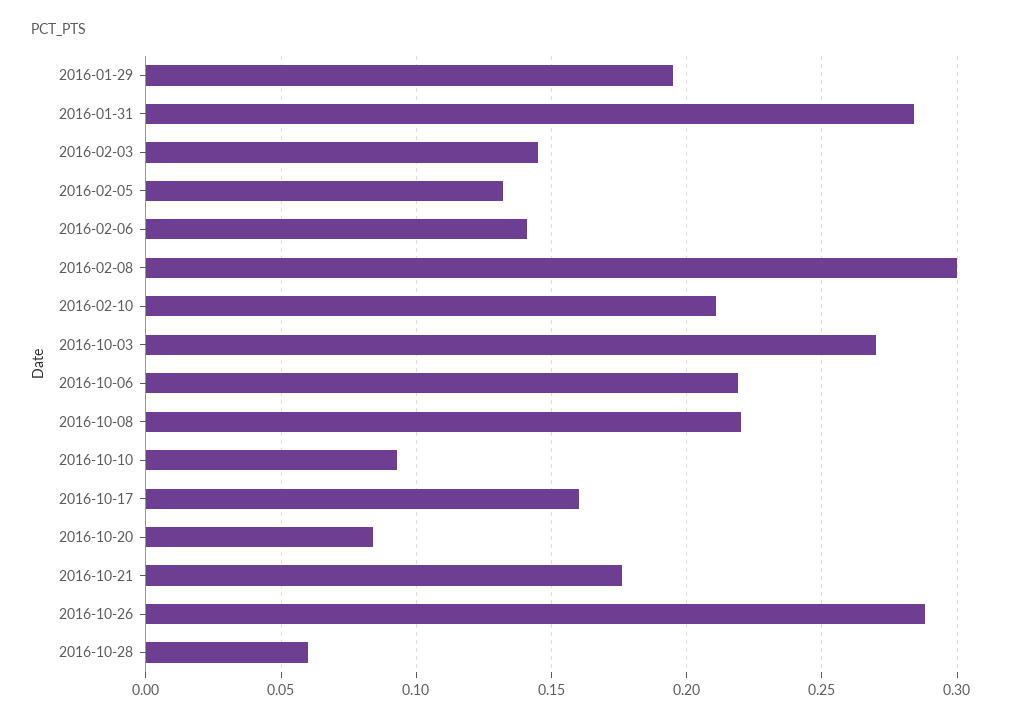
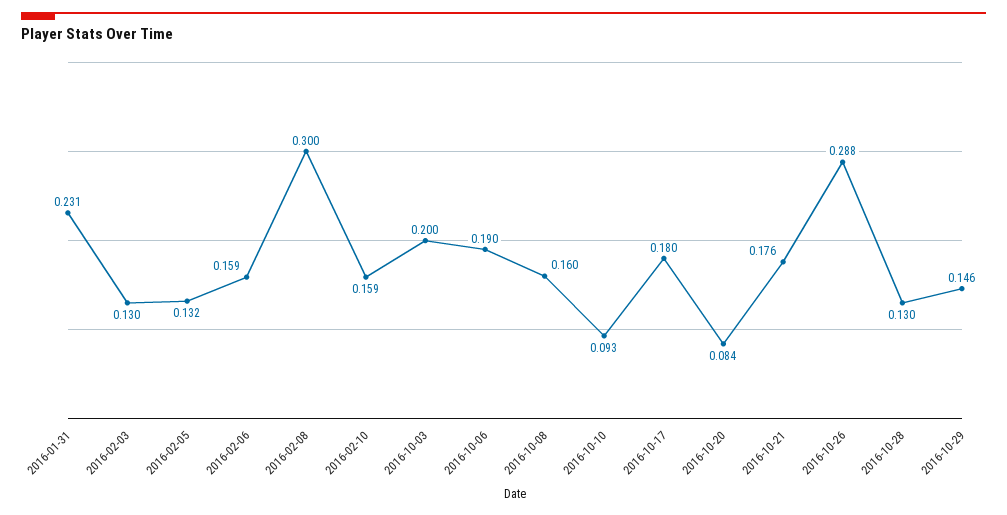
2016-01-29: 0.195 -> none
2016-01-31: 0.285 -> 0.231
2016-02-03: 0.145 -> 0.13
2016-02-06: 0.14 -> 0.159
2016-02-10: 0.21 -> 0.159
2016-10-03: 0.27 -> 0.2
2016-10-06: 0.22 -> 0.19
2016-10-08: 0.22 -> 0.16
2016-10-17: 0.16 -> 0.18
2016-10-28: 0.06 -> 0.13
2016-10-29: none -> 0.146

